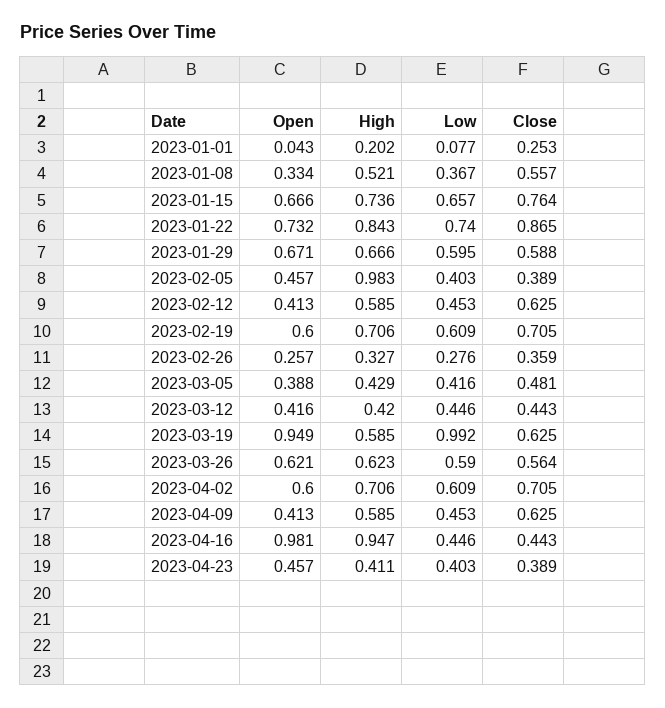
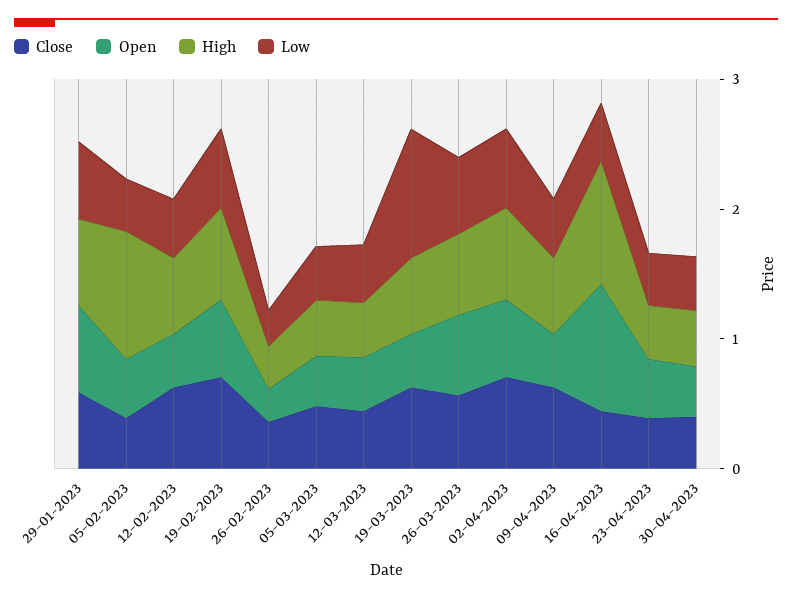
Open, 2023-01-01: 0.043 -> none
High, 2023-01-01: 0.202 -> none
Low, 2023-01-01: 0.077 -> none
Close, 2023-01-01: 0.253 -> none
Open, 2023-01-08: 0.334 -> none
High, 2023-01-08: 0.521 -> none
Low, 2023-01-08: 0.367 -> none
Close, 2023-01-08: 0.557 -> none
Open, 2023-01-15: 0.666 -> none
High, 2023-01-15: 0.736 -> none
Low, 2023-01-15: 0.657 -> none
Close, 2023-01-15: 0.764 -> none
Open, 2023-01-22: 0.732 -> none
High, 2023-01-22: 0.843 -> none
Low, 2023-01-22: 0.74 -> none
Close, 2023-01-22: 0.865 -> none
Open, 2023-03-19: 0.949 -> 0.4
Close, 30-04-2023: none -> 0.4
Open, 30-04-2023: none -> 0.4
High, 30-04-2023: none -> 0.4
Low, 30-04-2023: none -> 0.4

